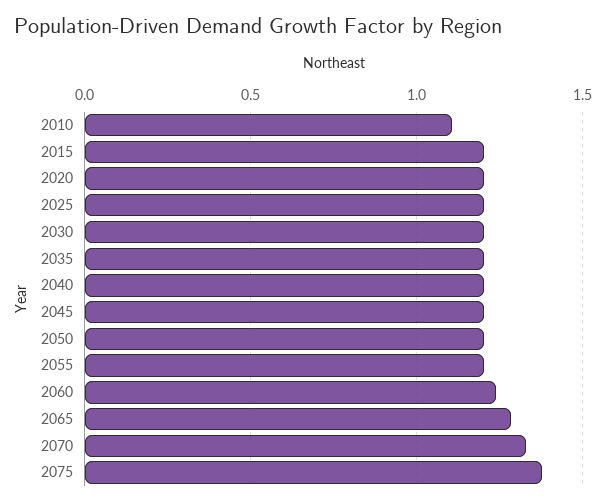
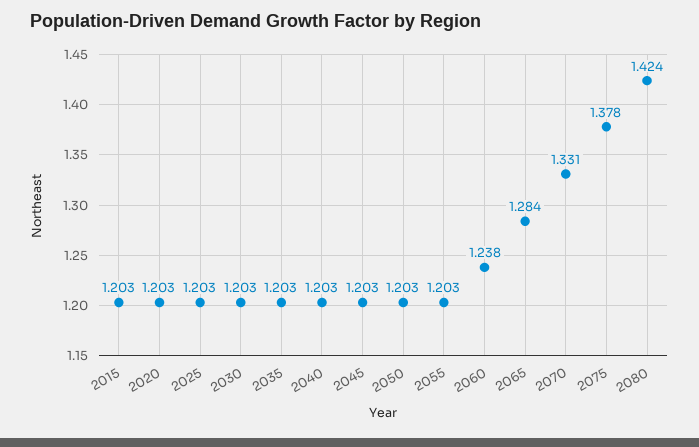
2010: 1.1 -> none
2080: none -> 1.424

